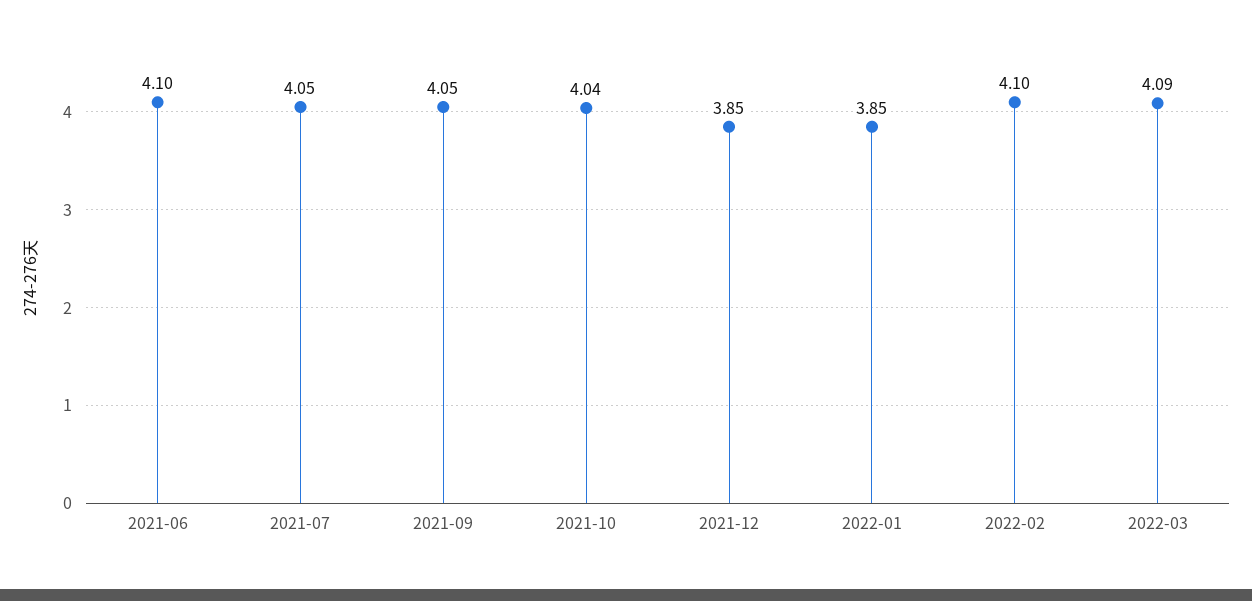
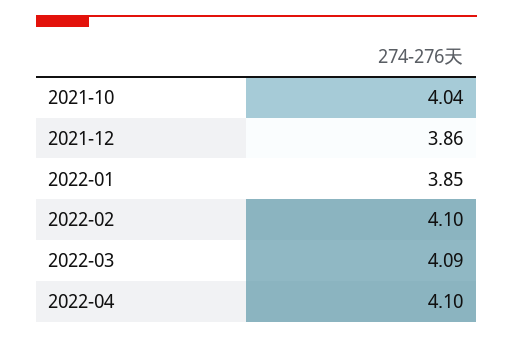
2021-06: 4.1 -> none
2021-07: 4.05 -> none
2021-09: 4.05 -> none
2021-12: 3.85 -> 3.86
2022-04: none -> 4.1

